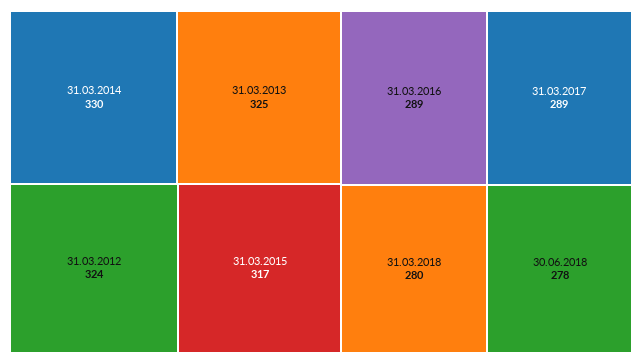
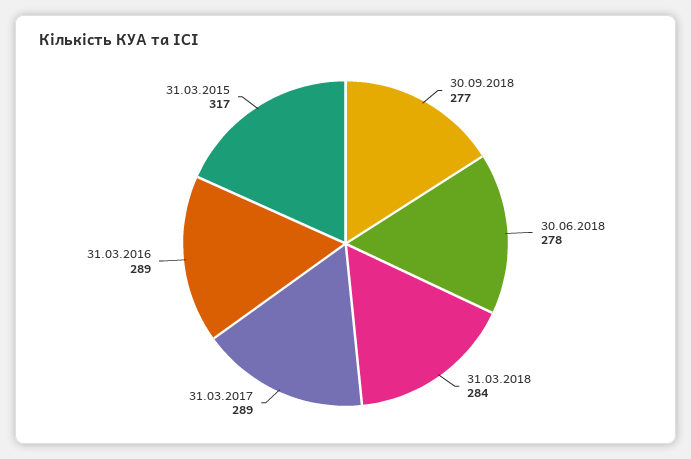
31.03.2014: 330 -> none
31.03.2013: 325 -> none
31.03.2012: 324 -> none
31.03.2018: 280 -> 284
30.09.2018: none -> 277

